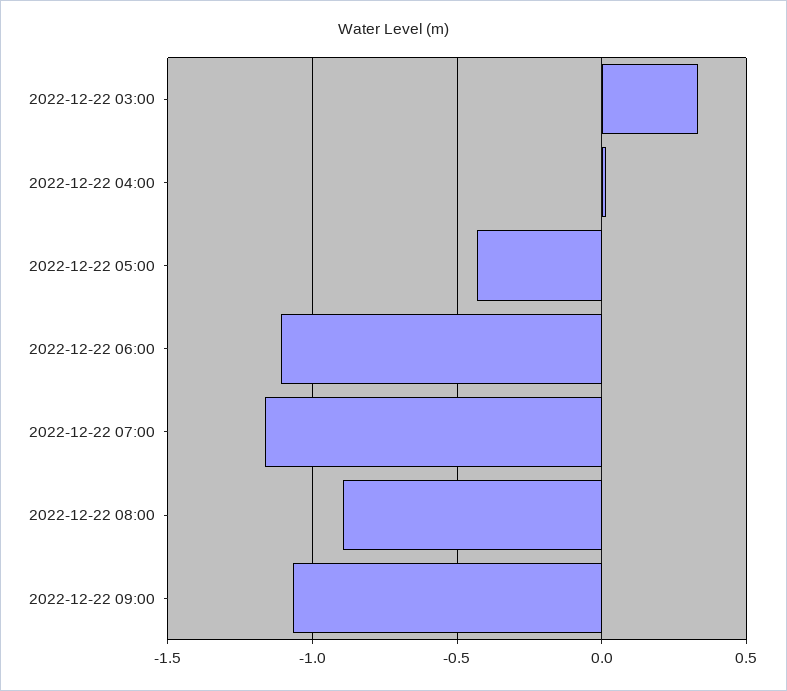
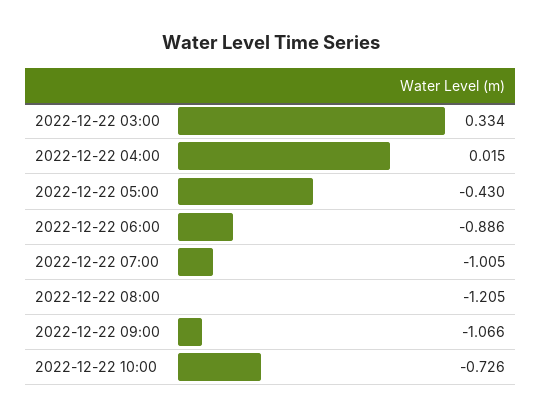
2022-12-22 06:00: -1.1 -> -0.886
2022-12-22 07:00: -1.15 -> -1.005
2022-12-22 08:00: -0.9 -> -1.205
2022-12-22 10:00: none -> -0.726

